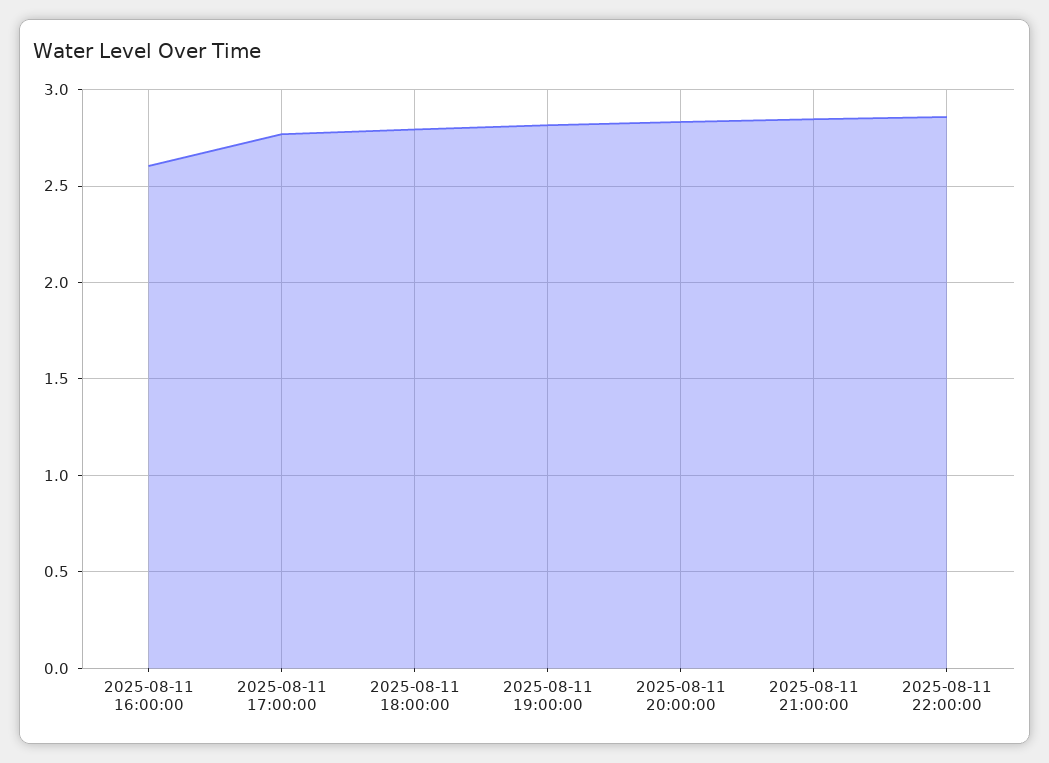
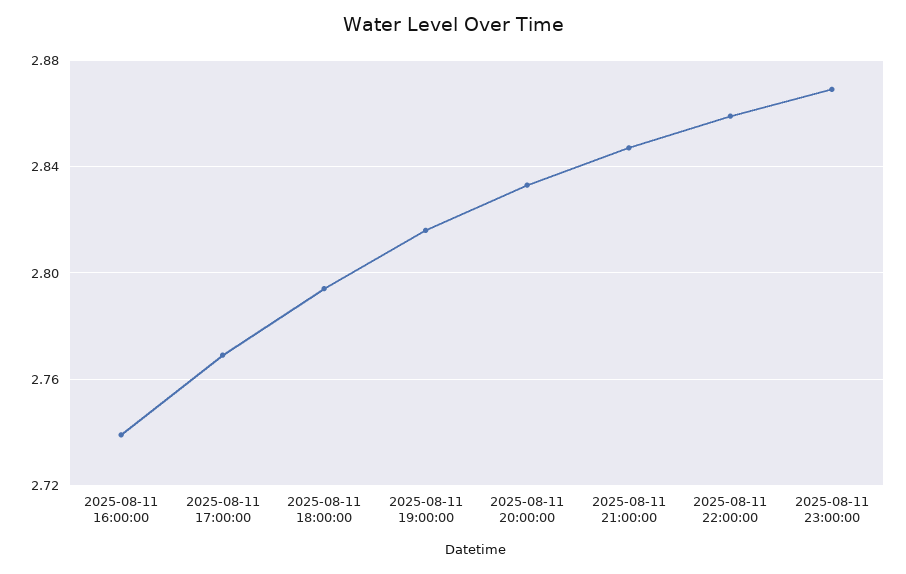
2025-08-11 16:00:00: 2.6 -> 2.74
2025-08-11 23:00:00: none -> 2.87

